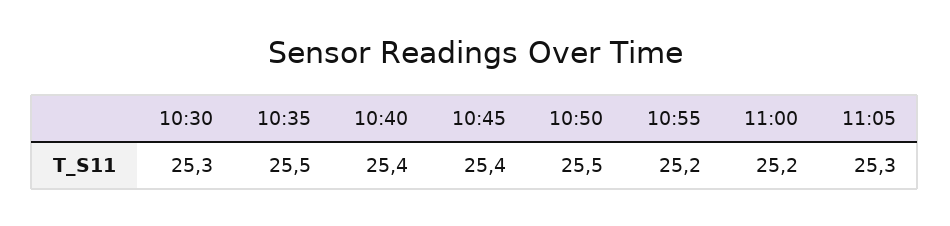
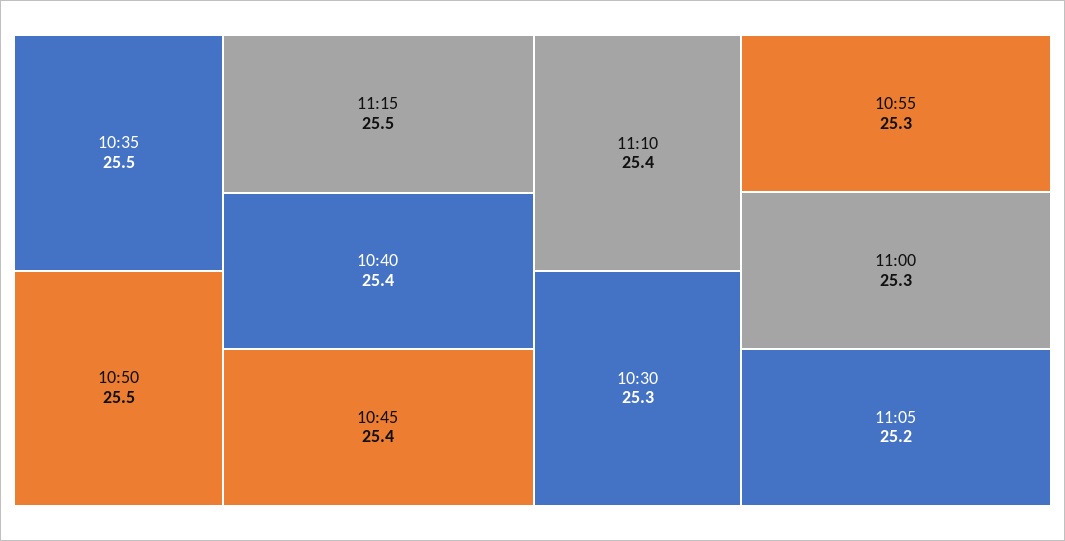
10:55: 25.2 -> 25.3
11:00: 25.2 -> 25.3
11:05: 25.3 -> 25.2
11:15: none -> 25.5
11:10: none -> 25.4

